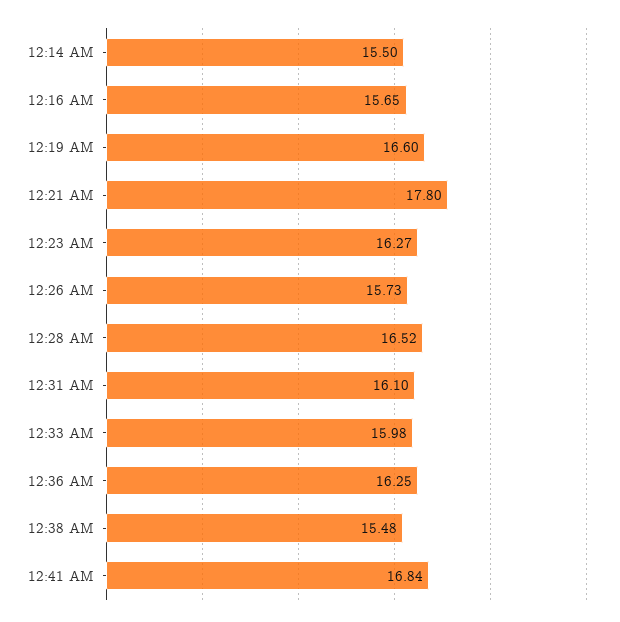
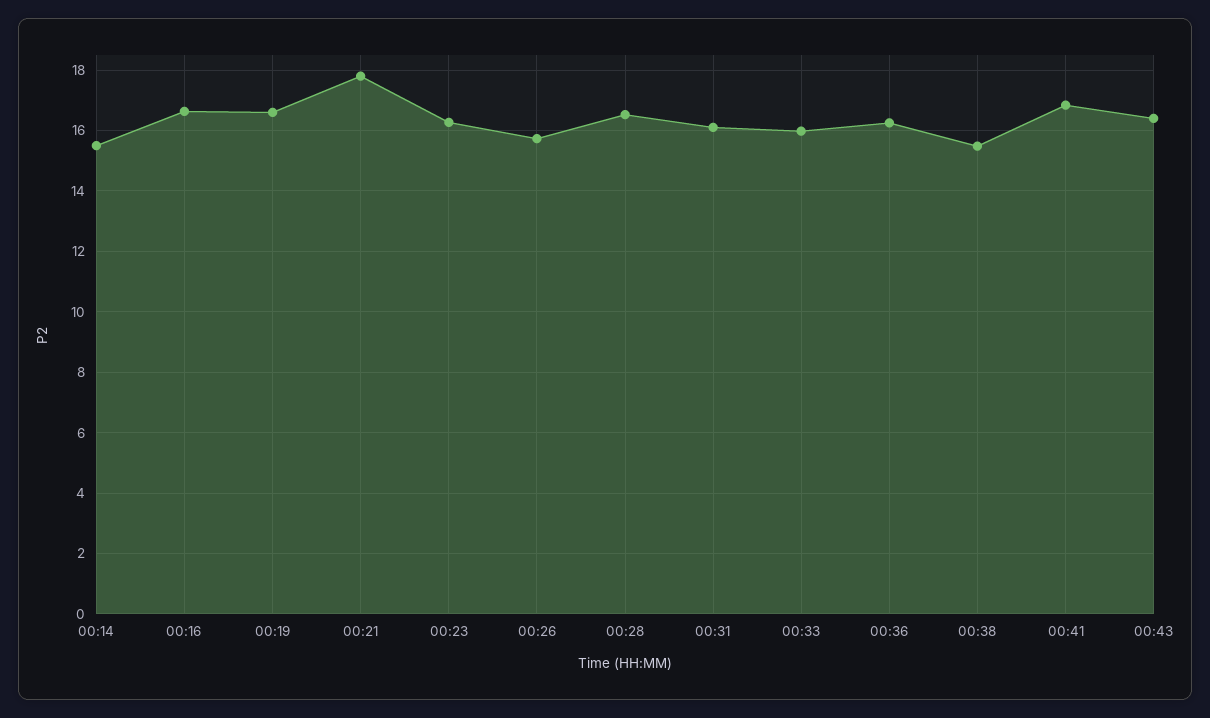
12:16 AM: 15.65 -> 16.6
00:43: none -> 16.4

